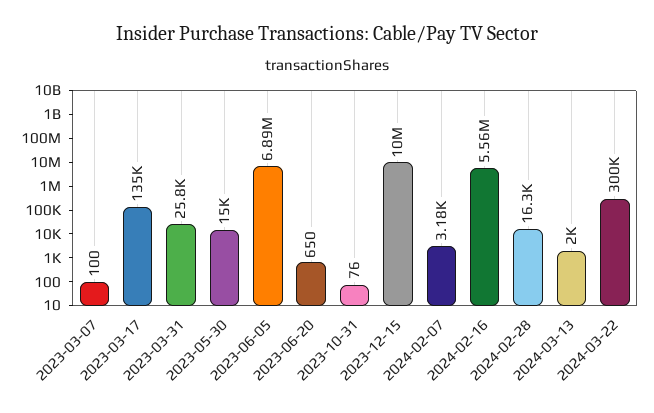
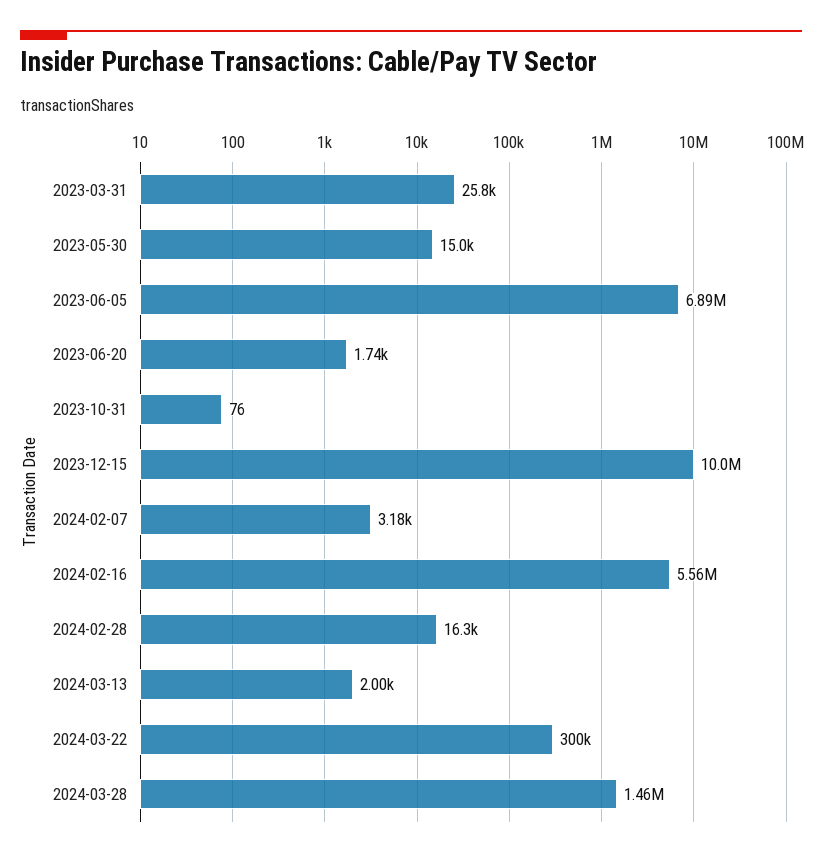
2023-03-07: 100 -> none
2023-03-17: 135000 -> none
2023-06-20: 650 -> 1740
2024-03-28: none -> 1460000

